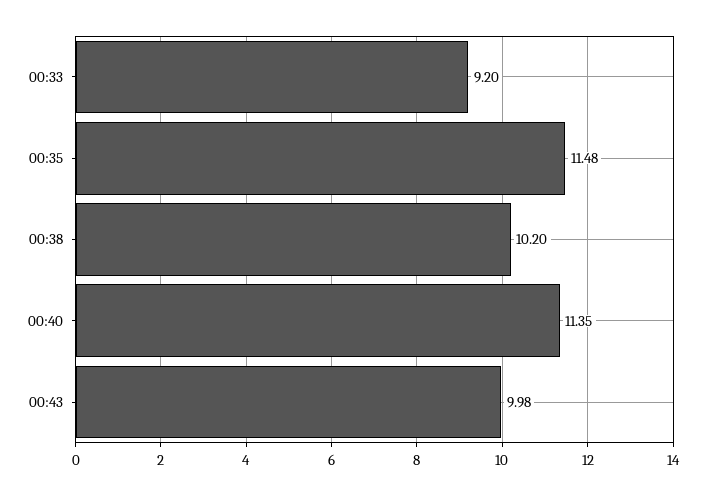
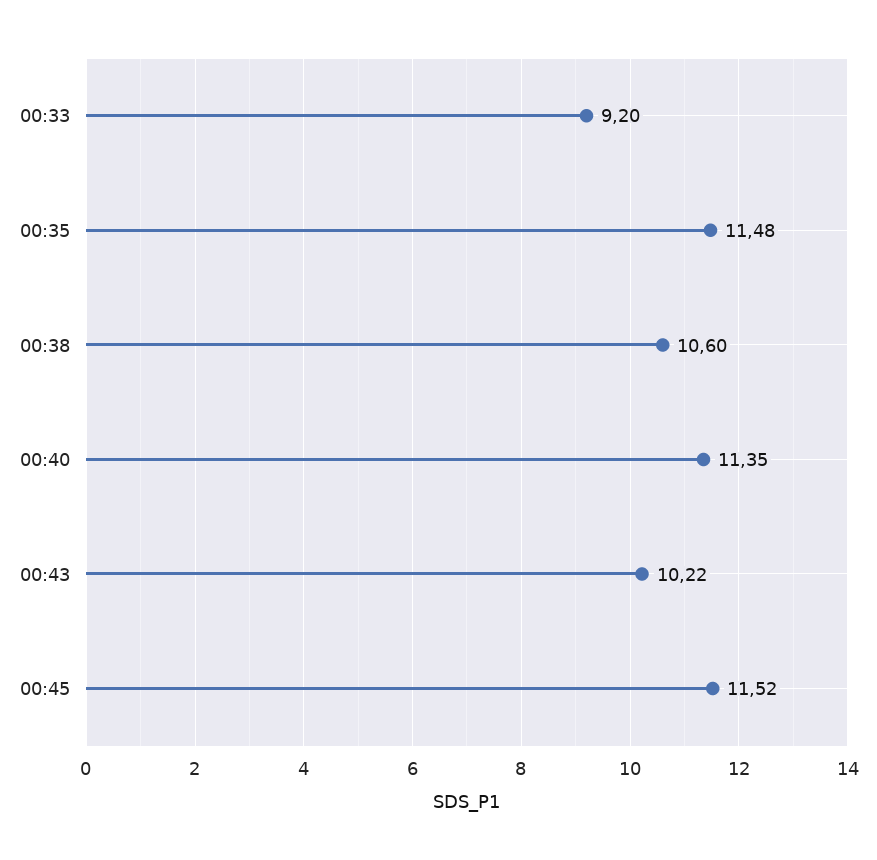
00:38: 10.2 -> 10.6
00:43: 9.98 -> 10.22
00:45: none -> 11.52

